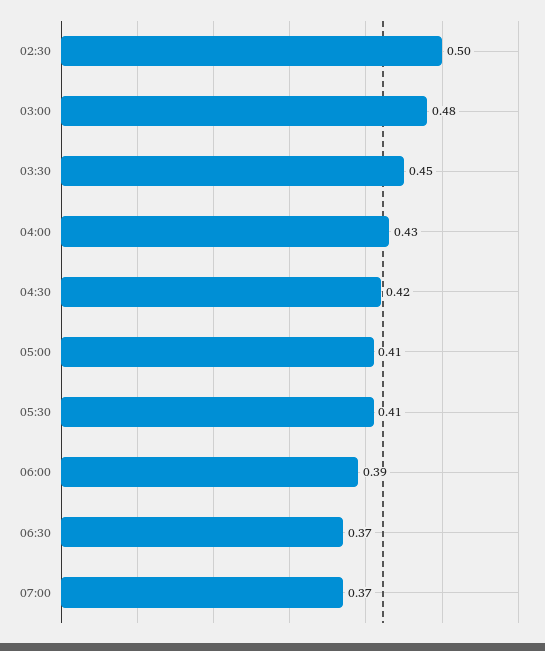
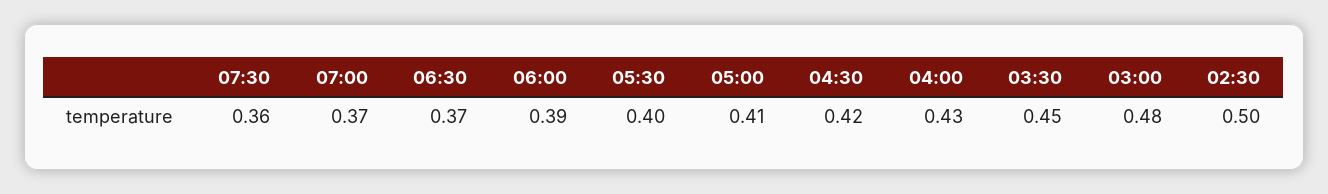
05:30: 0.41 -> 0.4
07:30: none -> 0.36

